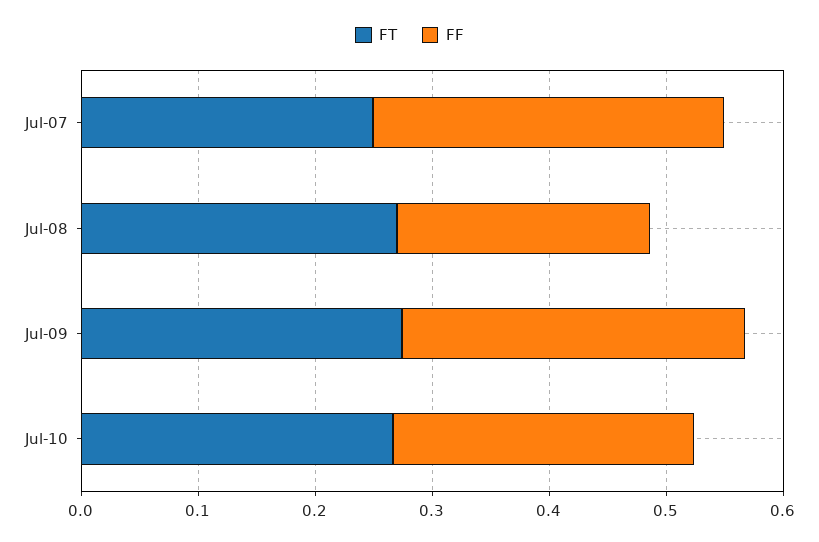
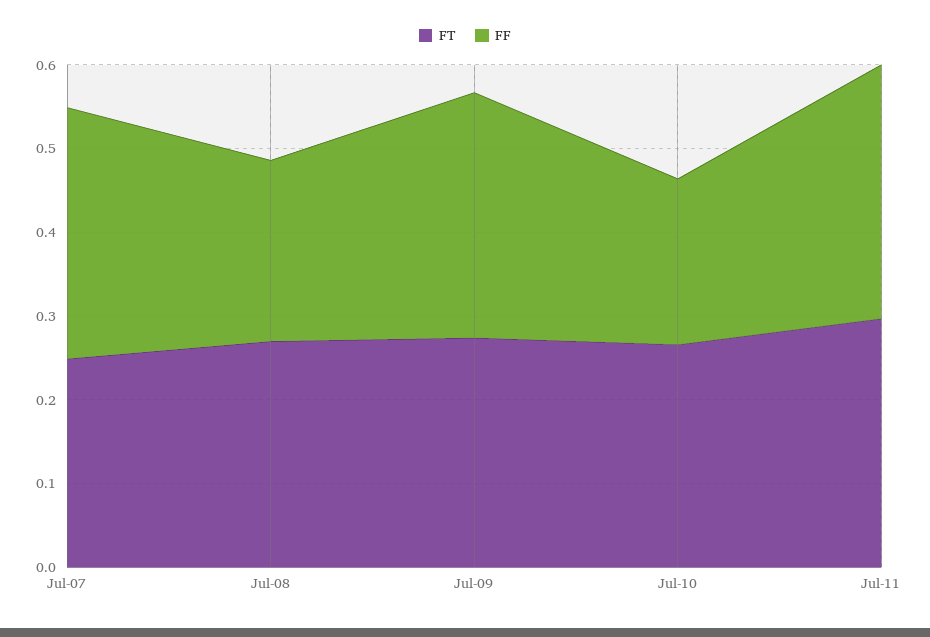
FF, Jul-10: 0.26 -> 0.2
FT, Jul-11: none -> 0.3
FF, Jul-11: none -> 0.3

